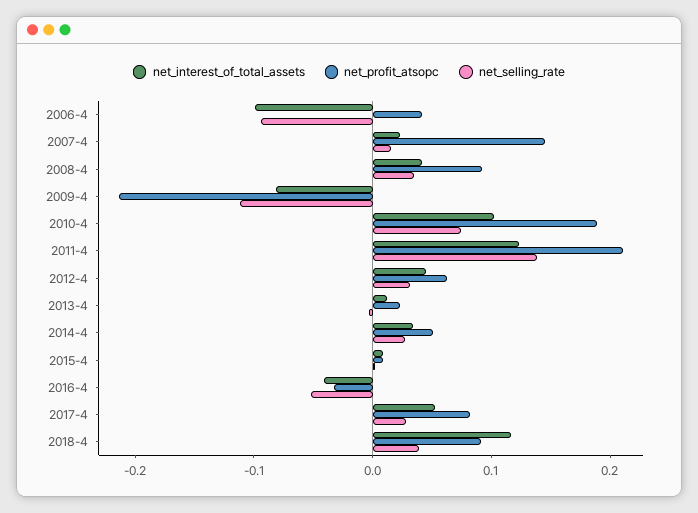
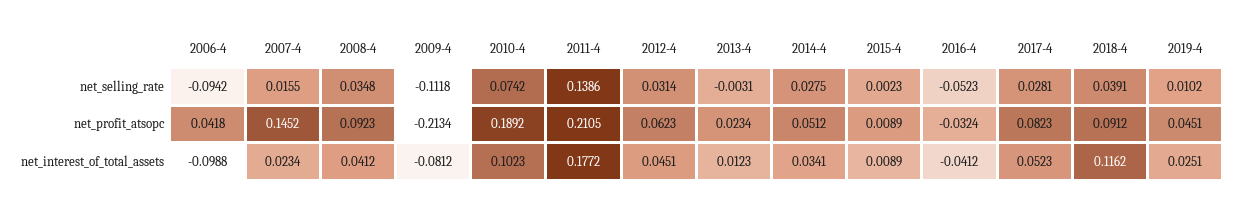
net_interest_of_total_assets, 2011-4: 0.12 -> 0.1772
net_selling_rate, 2019-4: none -> 0.0102
net_profit_atsopc, 2019-4: none -> 0.0451
net_interest_of_total_assets, 2019-4: none -> 0.0251

